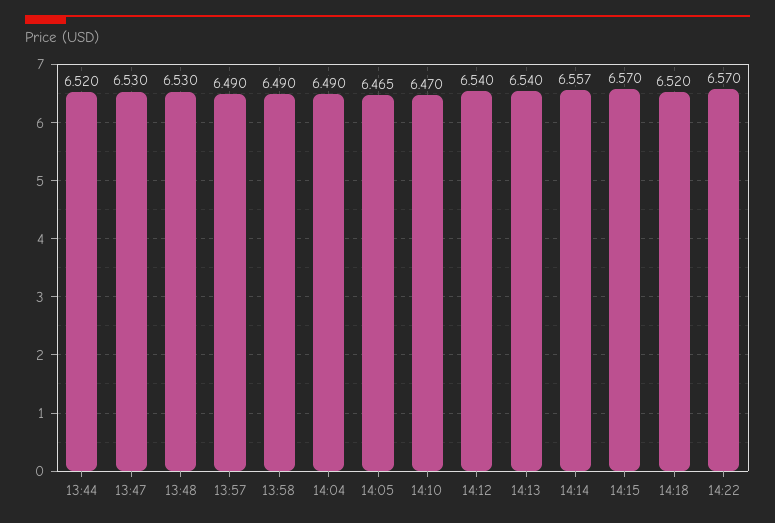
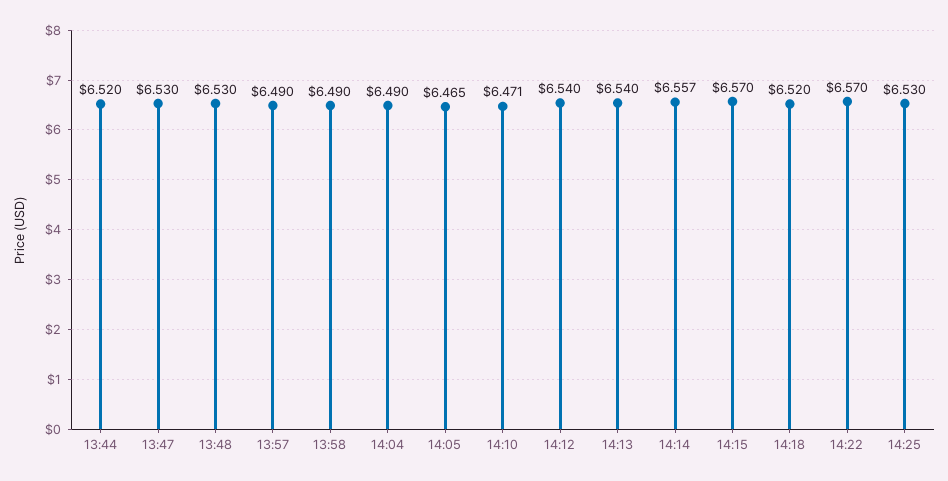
14:10: 6.47 -> 6.471
14:25: none -> 6.53

